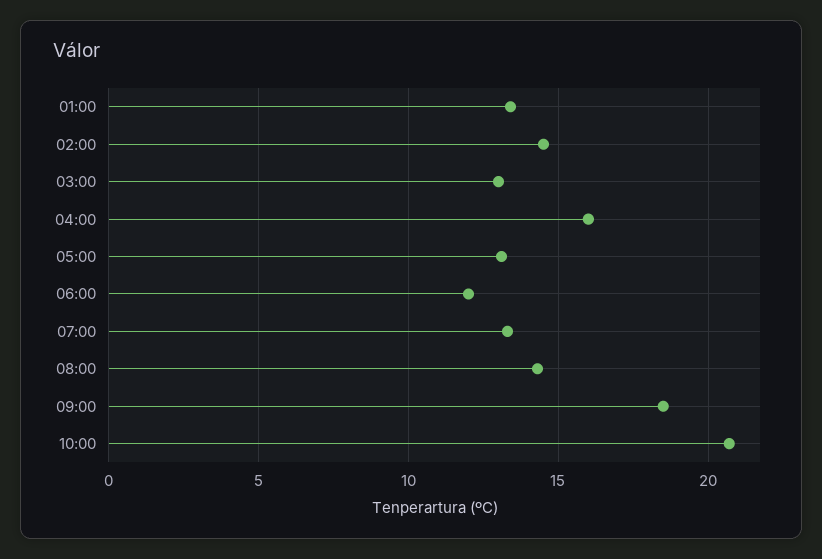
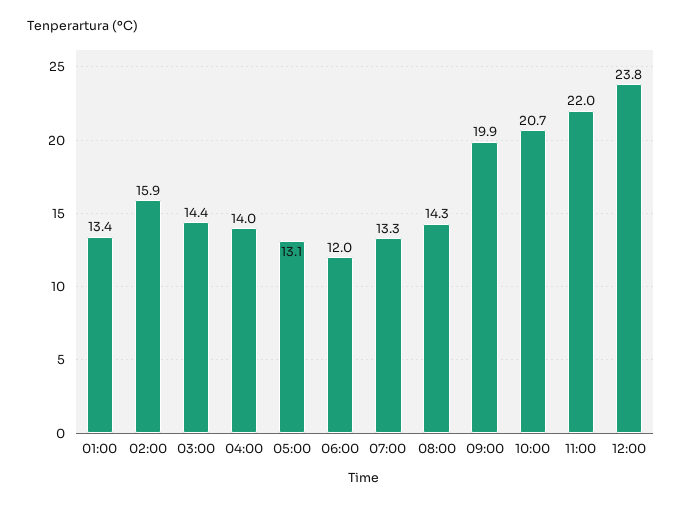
02:00: 14.5 -> 15.9
03:00: 13 -> 14.4
04:00: 16 -> 14
09:00: 18.5 -> 19.9
11:00: none -> 22
12:00: none -> 23.8

